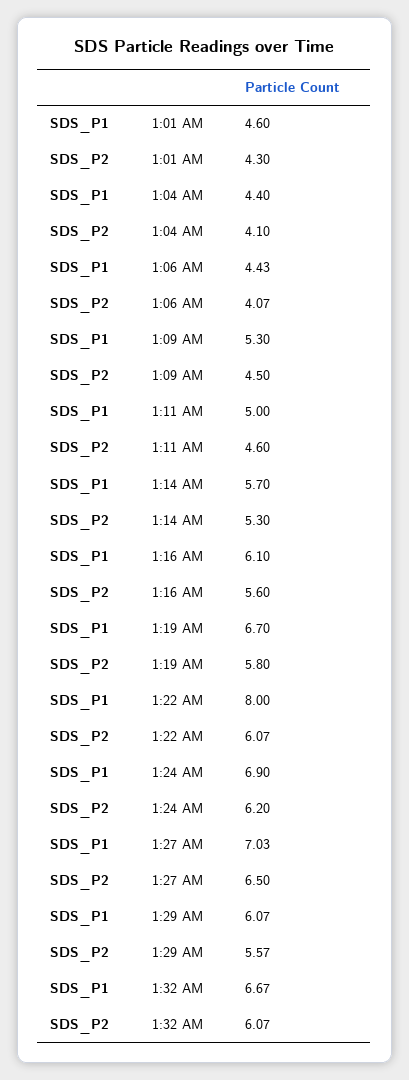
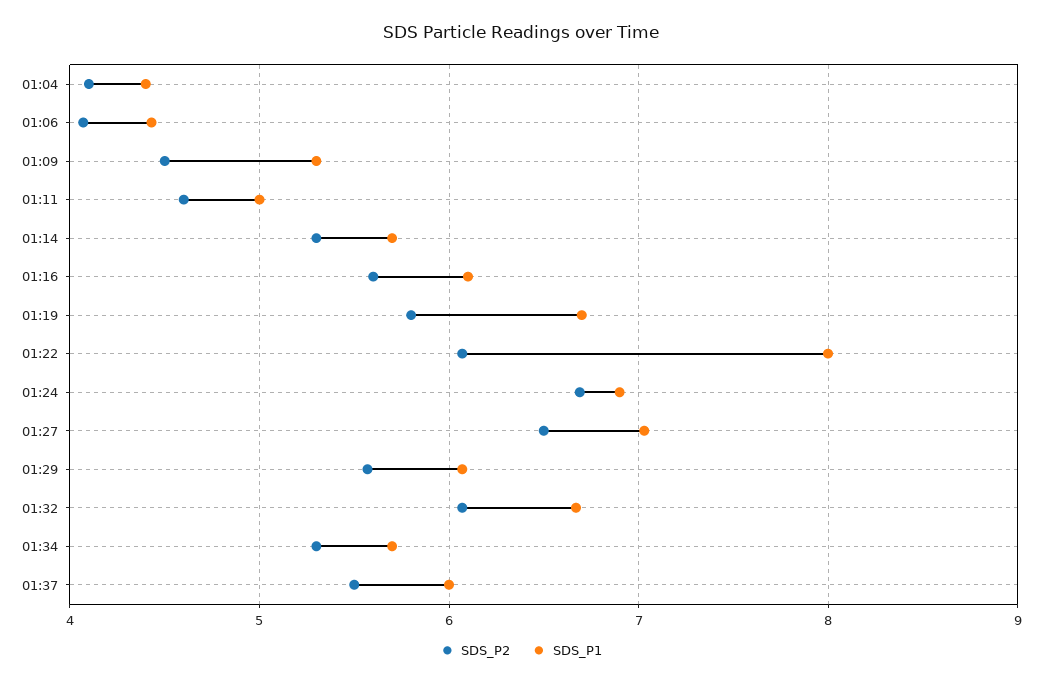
SDS_P1, 1:01 AM: 4.6 -> none
SDS_P2, 1:01 AM: 4.3 -> none
SDS_P2, 1:24 AM: 6.2 -> 6.7
SDS_P2, 01:34: none -> 5.3
SDS_P1, 01:34: none -> 5.7
SDS_P2, 01:37: none -> 5.5
SDS_P1, 01:37: none -> 6

